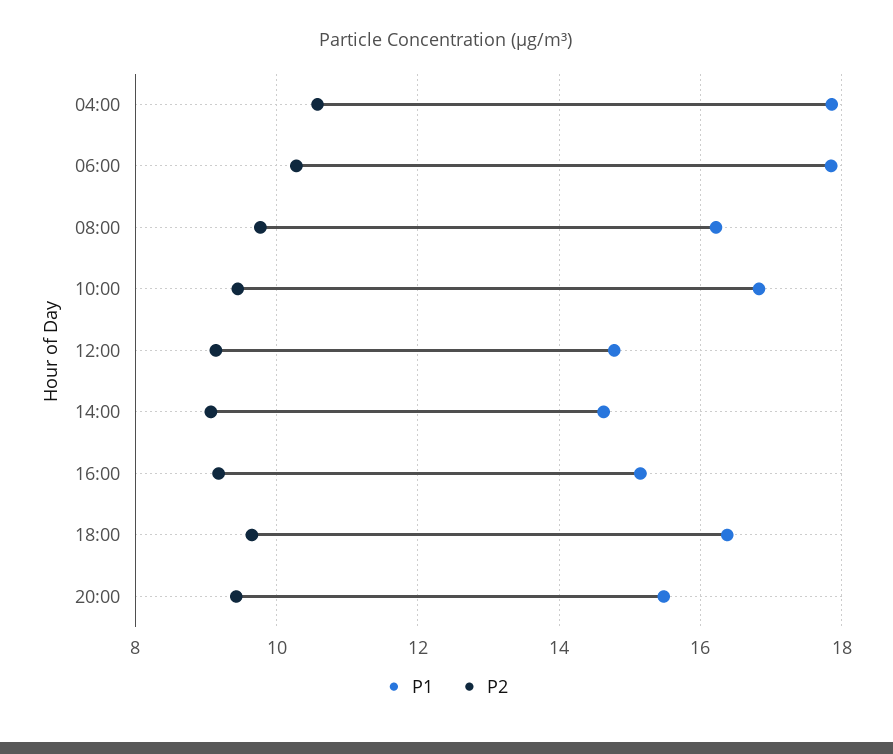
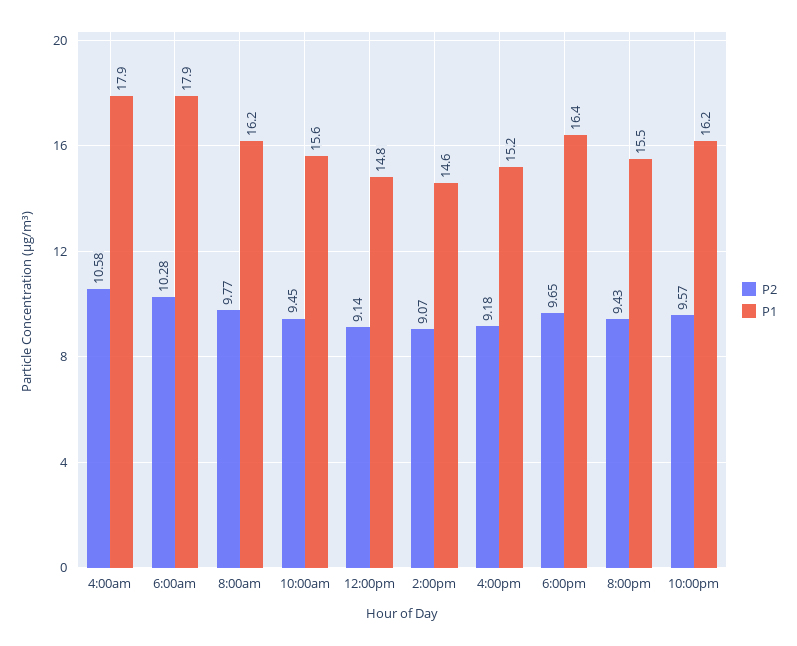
P1, 10:00: 16.8 -> 15.6
P2, 10:00pm: none -> 9.57
P1, 10:00pm: none -> 16.2

